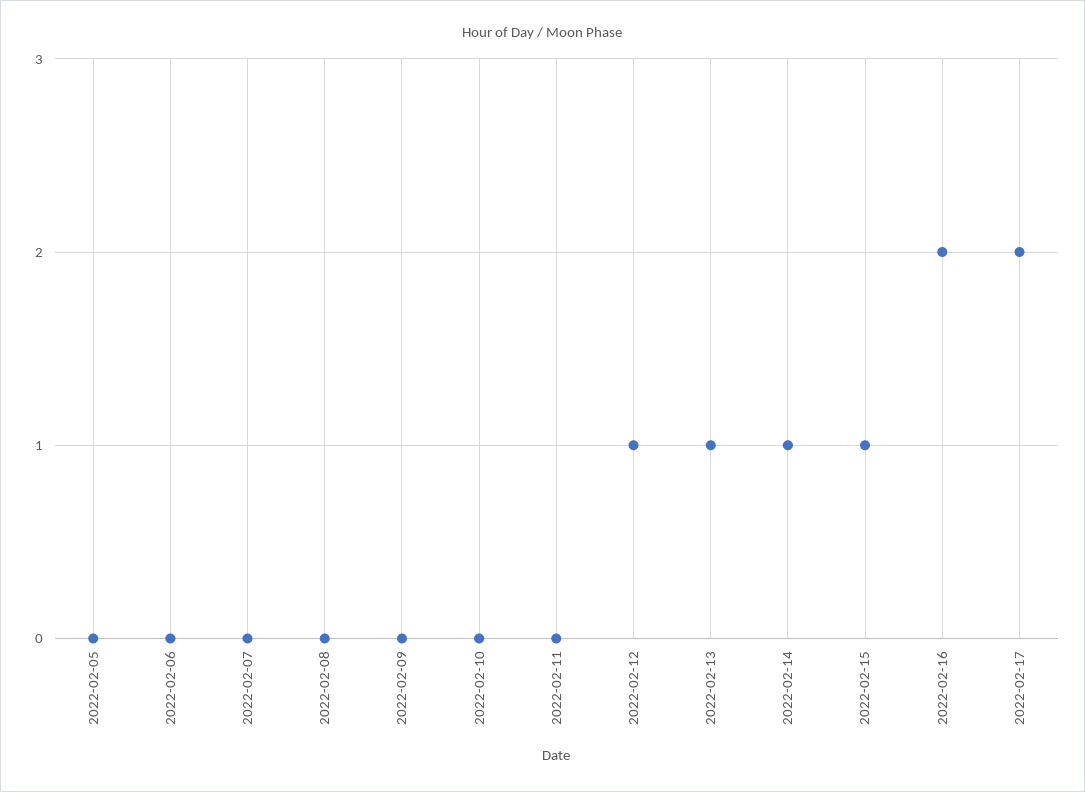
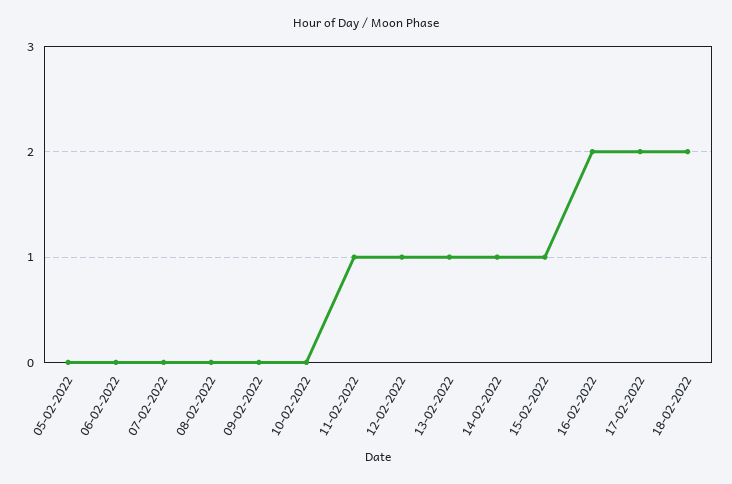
2022-02-11: 0 -> 1
18-02-2022: none -> 2

